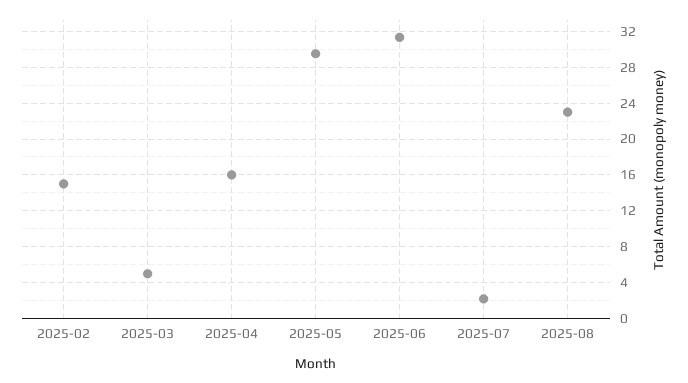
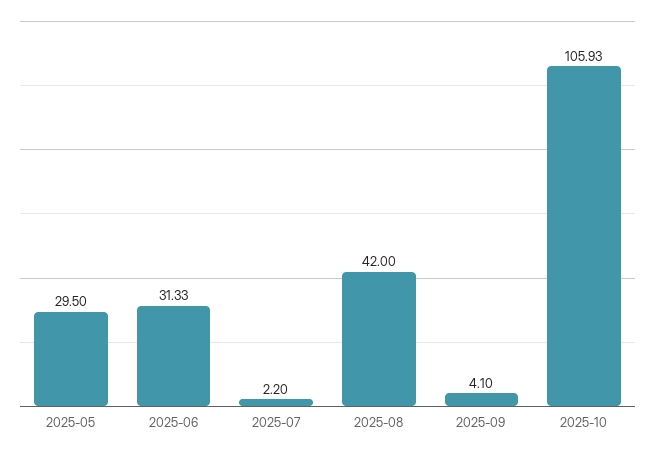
2025-02: 15 -> none
2025-03: 5 -> none
2025-04: 16 -> none
2025-08: 23 -> 42
2025-09: none -> 4.1
2025-10: none -> 105.93

